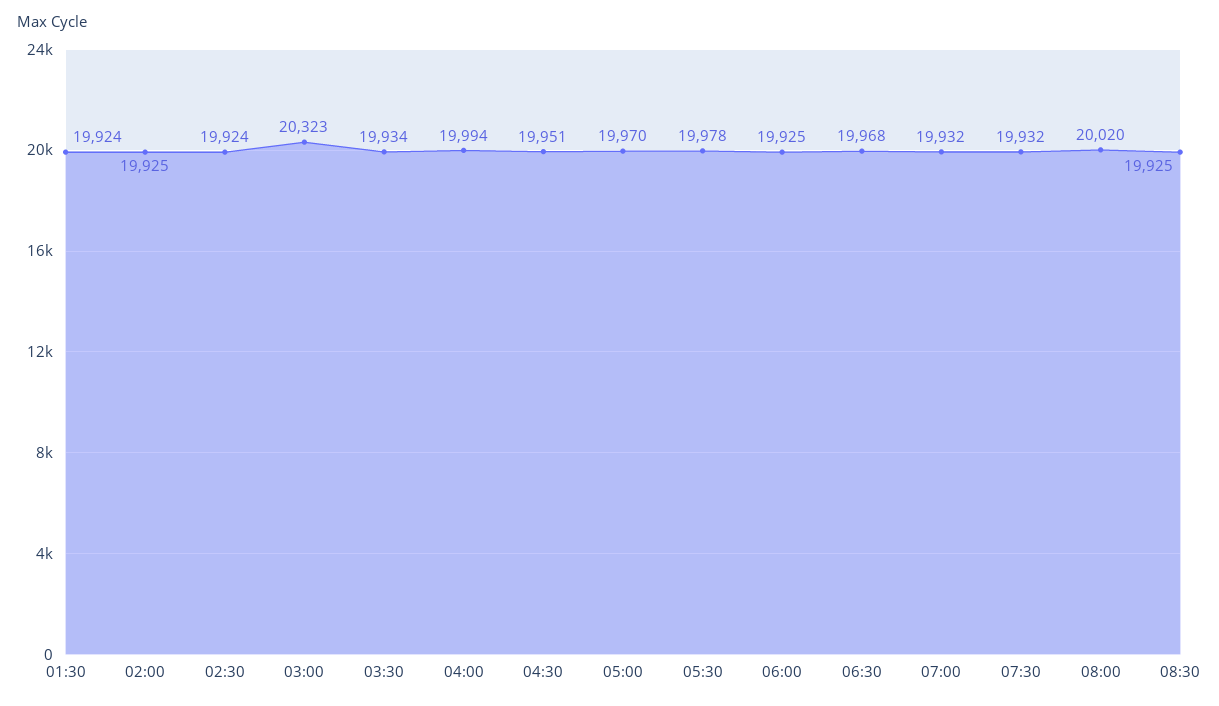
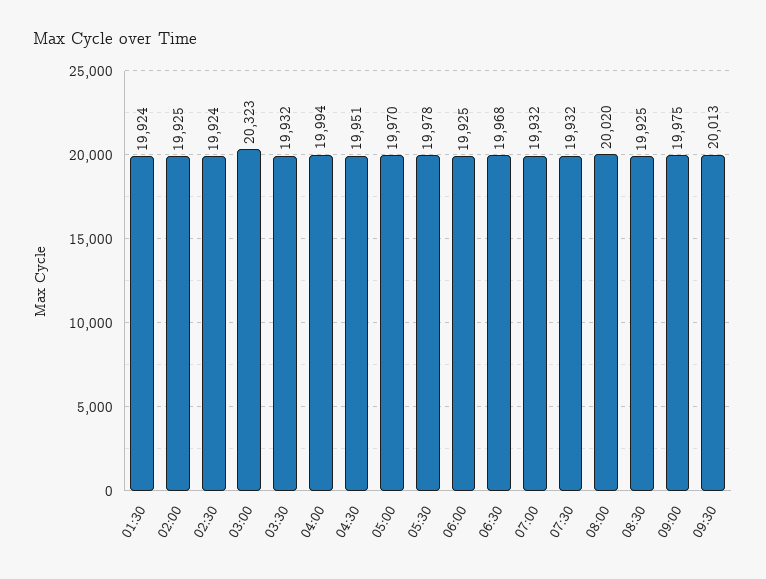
03:30: 19934 -> 19932
09:00: none -> 19975
09:30: none -> 20013

